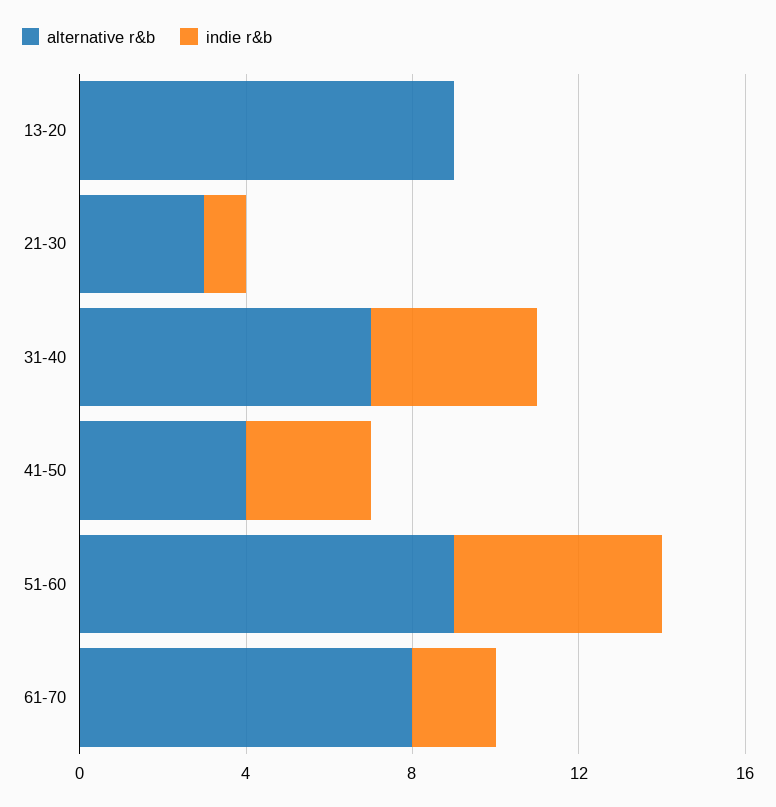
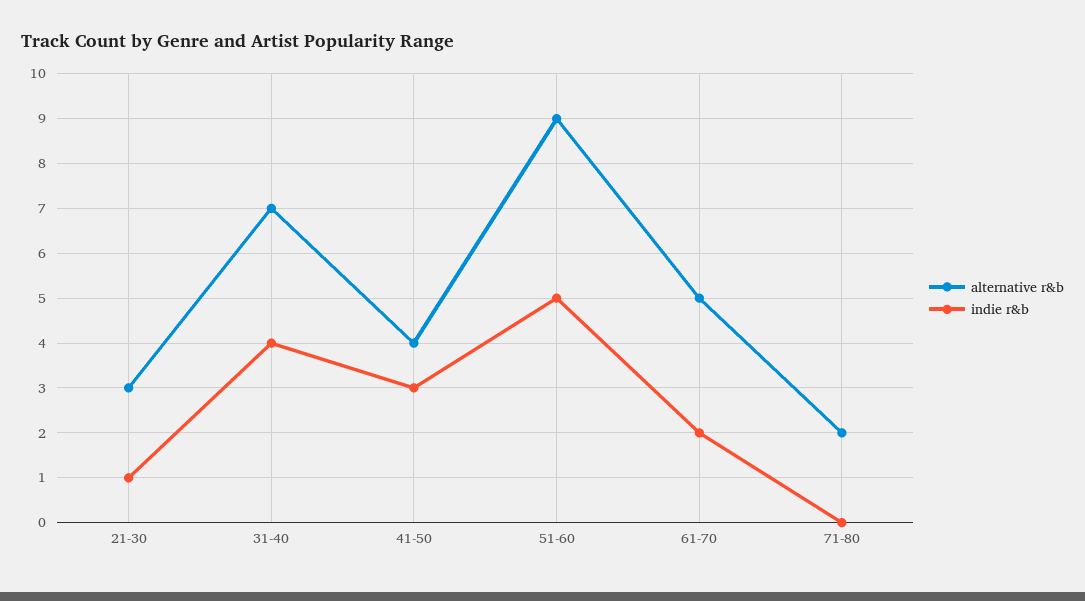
alternative r&b, 13-20: 9 -> none
indie r&b, 13-20: 0 -> none
alternative r&b, 61-70: 8 -> 5
alternative r&b, 71-80: none -> 2
indie r&b, 71-80: none -> 0

